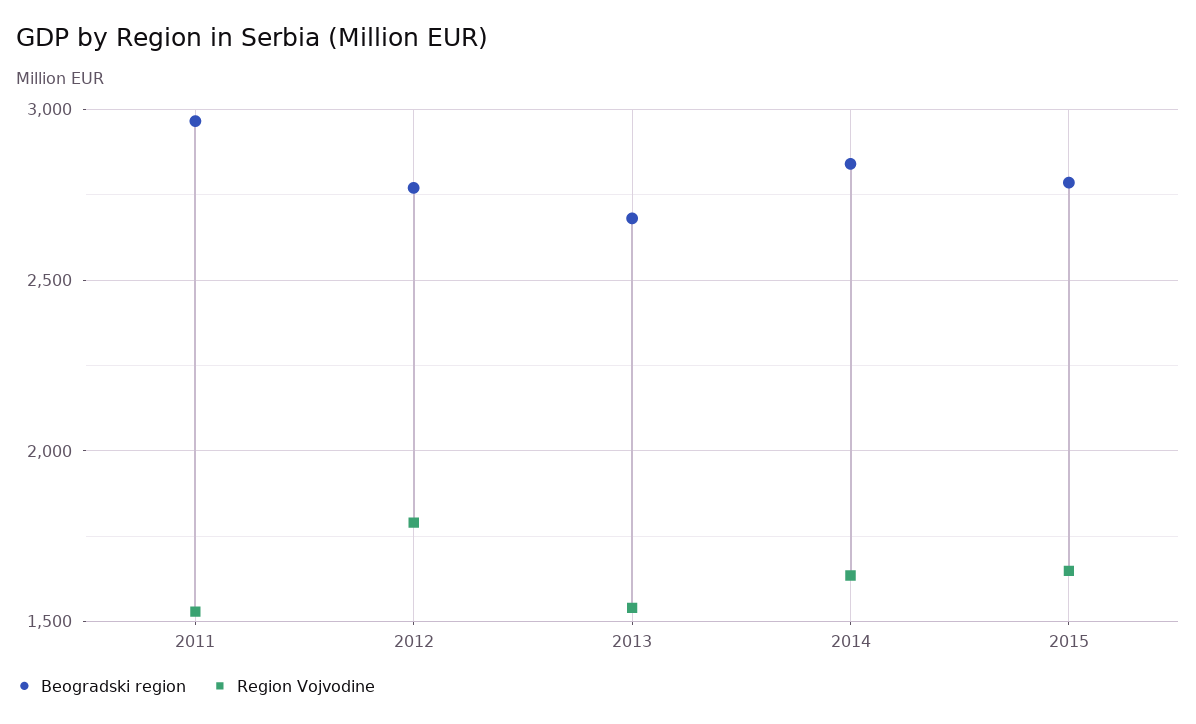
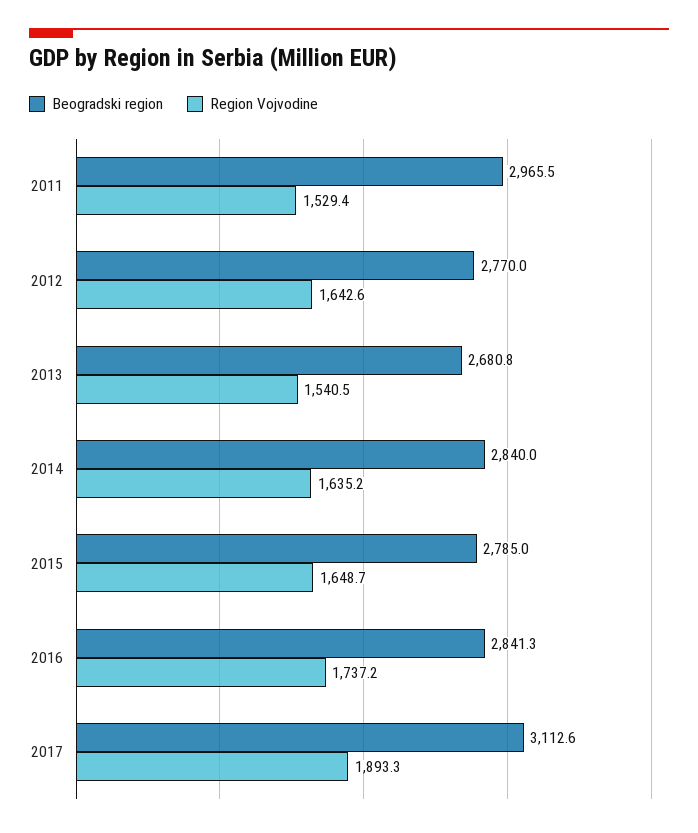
Region Vojvodine, 2012: 1800 -> 1642.6
Beogradski region, 2016: none -> 2841.3
Region Vojvodine, 2016: none -> 1737.2
Beogradski region, 2017: none -> 3112.6
Region Vojvodine, 2017: none -> 1893.3

